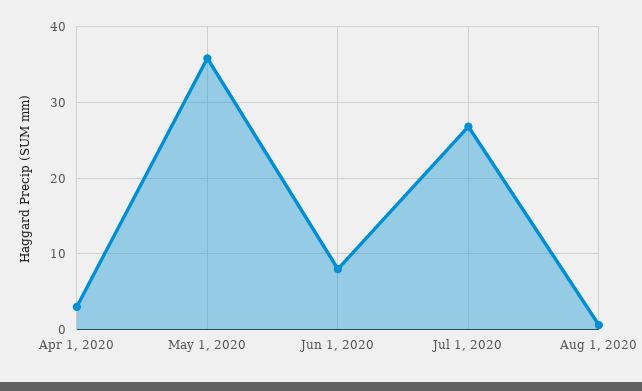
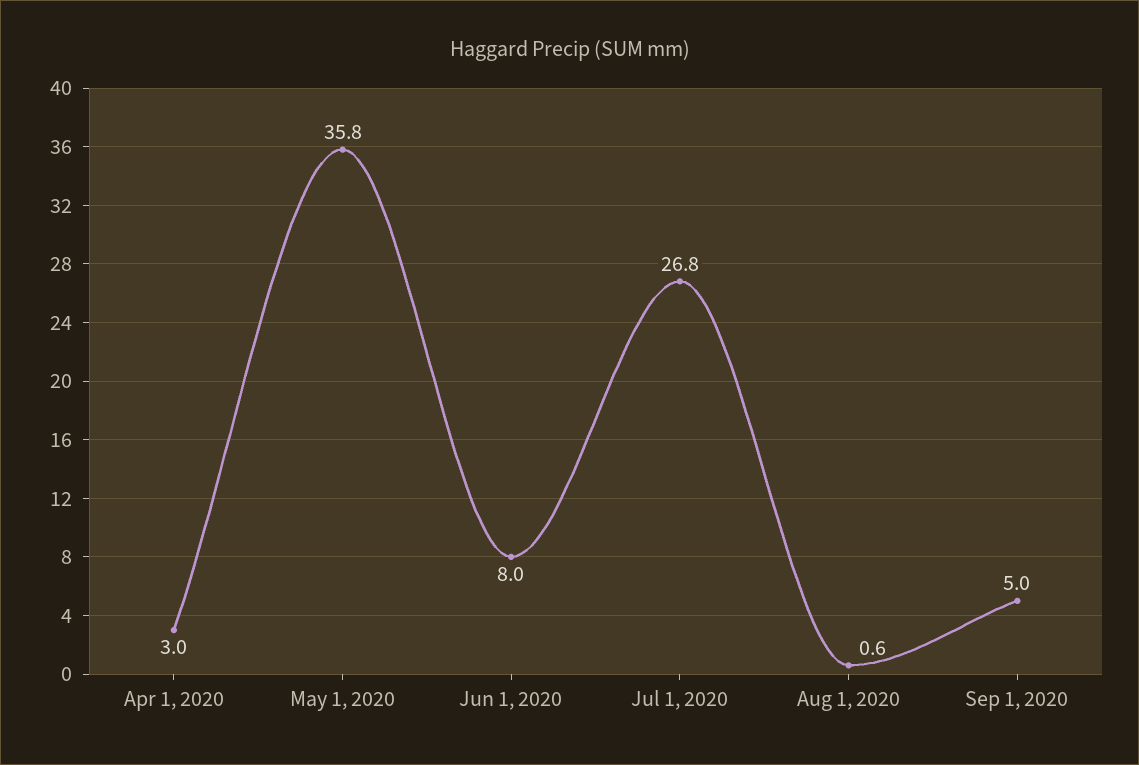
Sep 1, 2020: none -> 5

